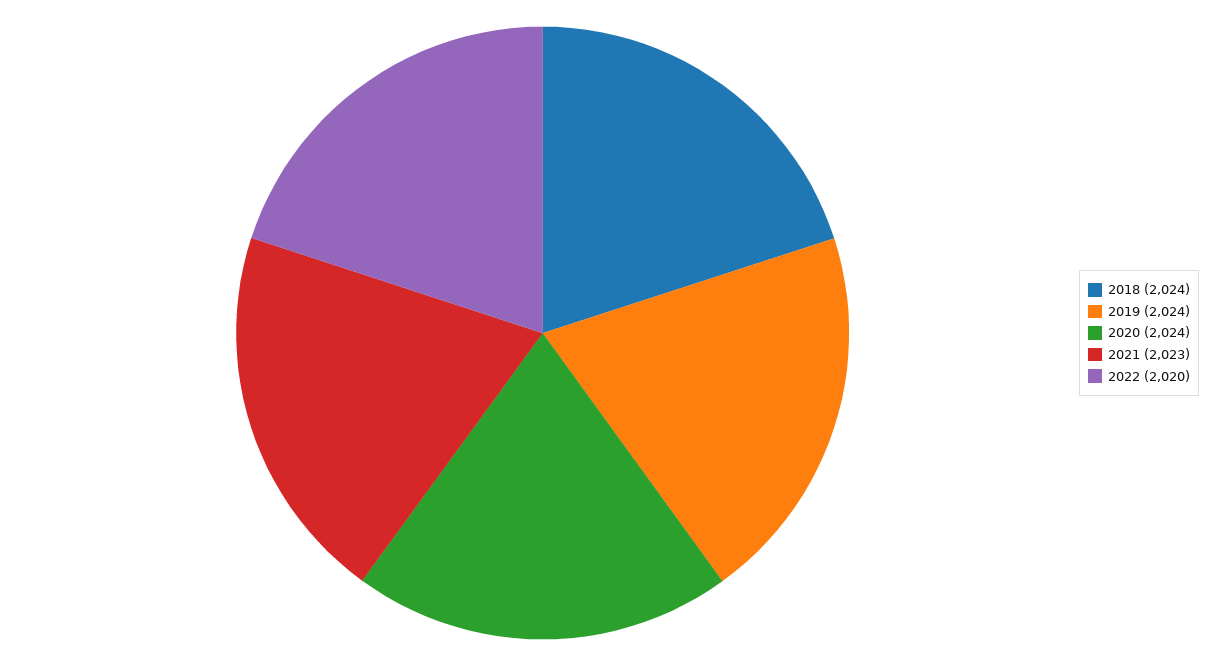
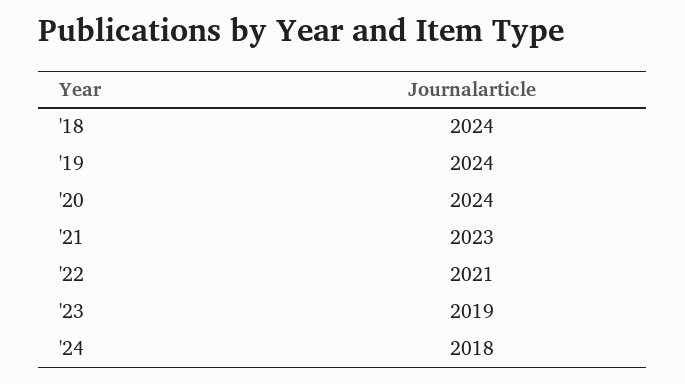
2022: 2020 -> 2021
'23: none -> 2019
'24: none -> 2018

